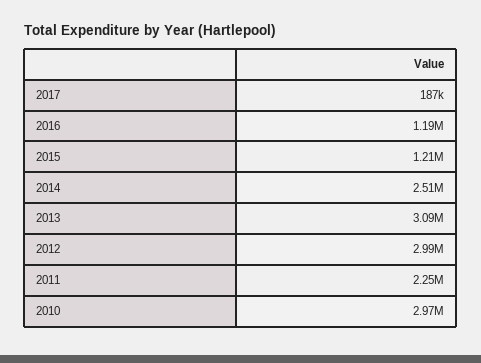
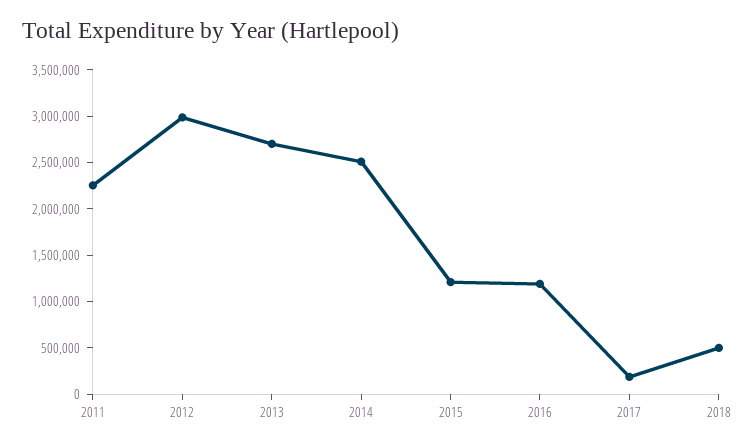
2013: 3090000 -> 2700000
2010: 2970000 -> none
2018: none -> 500000

